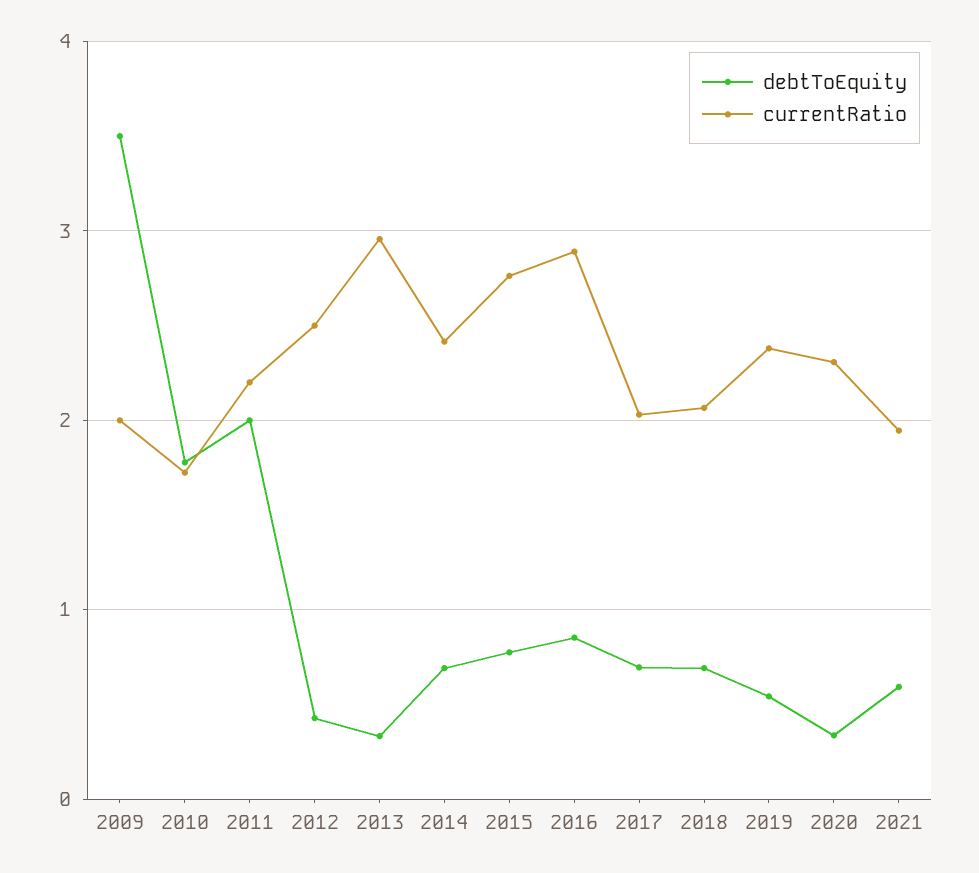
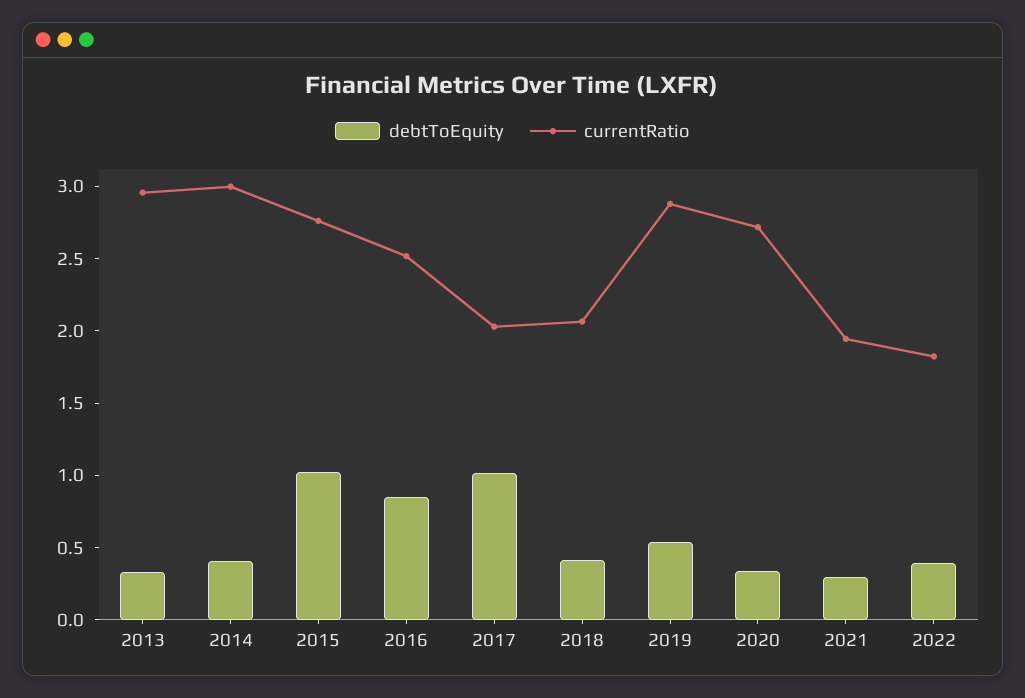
debtToEquity, 2009: 3.5 -> none
currentRatio, 2009: 2 -> none
debtToEquity, 2010: 1.8 -> none
currentRatio, 2010: 1.7 -> none
debtToEquity, 2011: 2 -> none
currentRatio, 2011: 2.2 -> none
debtToEquity, 2012: 0.4 -> none
currentRatio, 2012: 2.5 -> none
debtToEquity, 2014: 0.7 -> 0.4
currentRatio, 2014: 2.4 -> 3
debtToEquity, 2015: 0.8 -> 1
currentRatio, 2016: 2.9 -> 2.5
debtToEquity, 2017: 0.7 -> 1
debtToEquity, 2018: 0.7 -> 0.4
currentRatio, 2019: 2.4 -> 2.9
currentRatio, 2020: 2.3 -> 2.7
debtToEquity, 2021: 0.6 -> 0.3
debtToEquity, 2022: none -> 0.4
currentRatio, 2022: none -> 1.8

